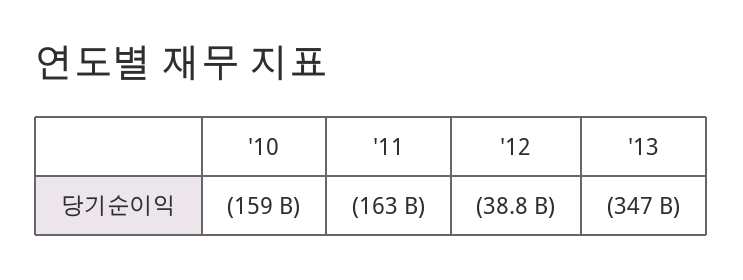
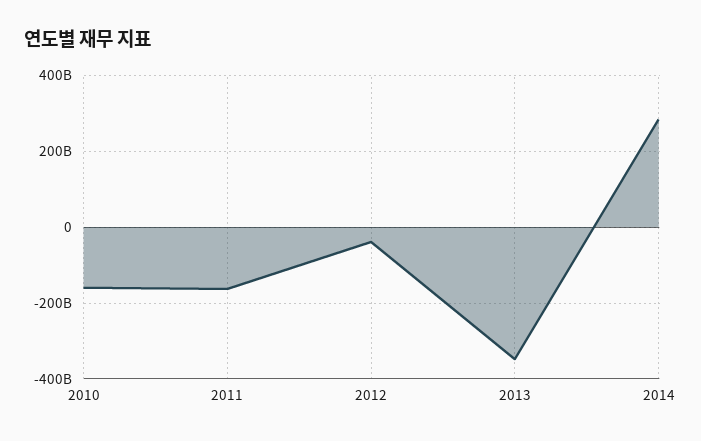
2014: none -> 280000000000

